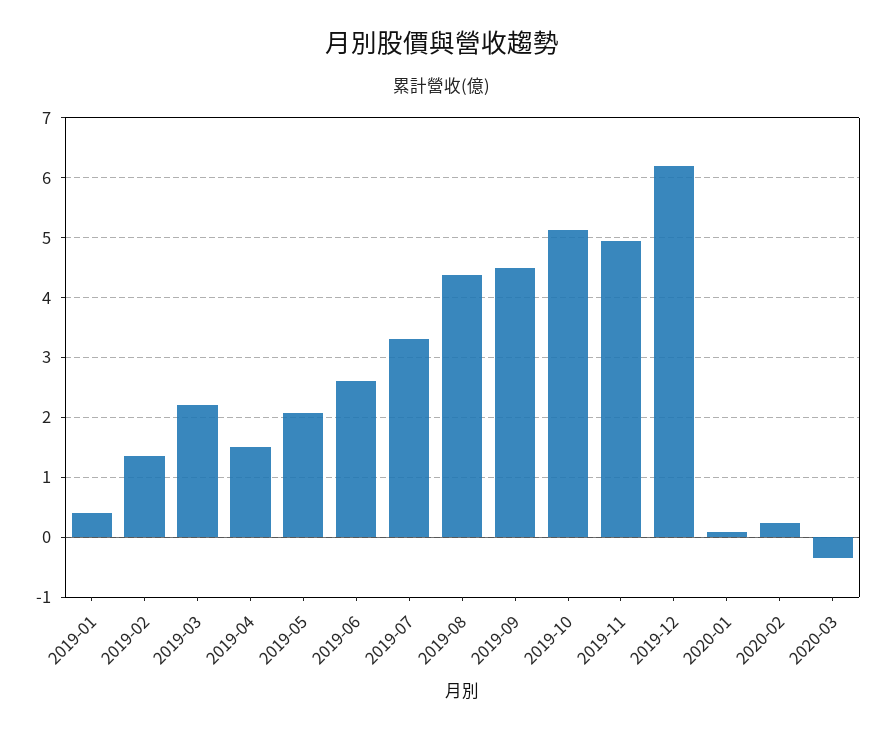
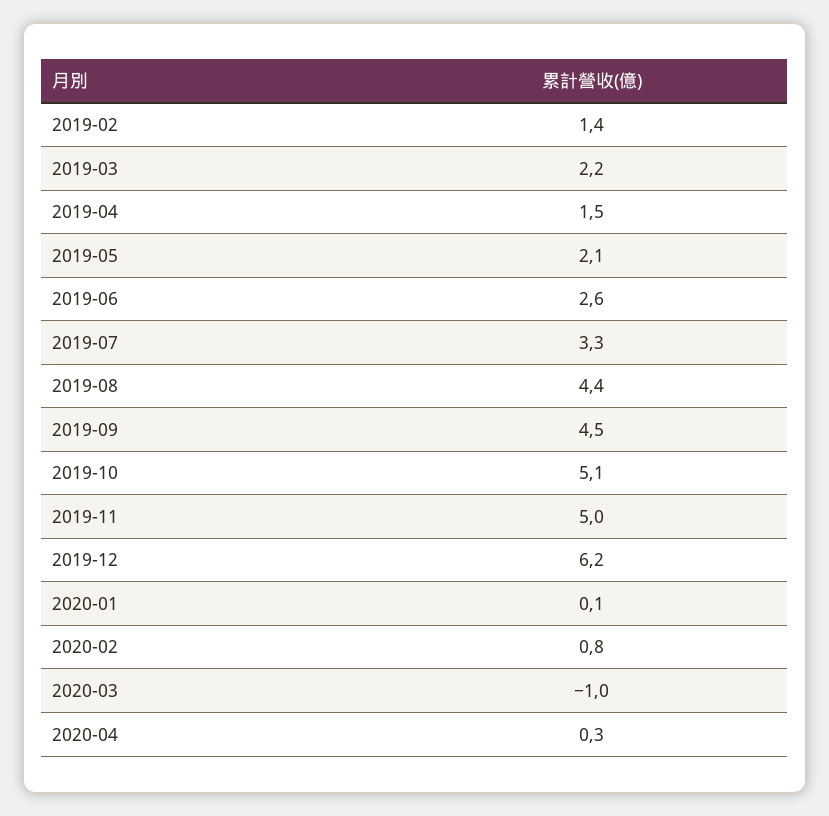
2019-01: 0.4 -> none
2020-02: 0.2 -> 0.8
2020-03: -0.4 -> -1
2020-04: none -> 0.3

